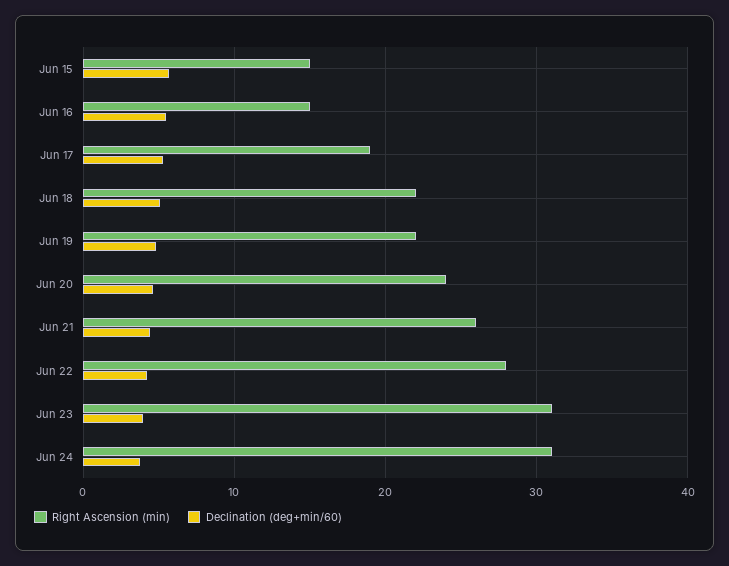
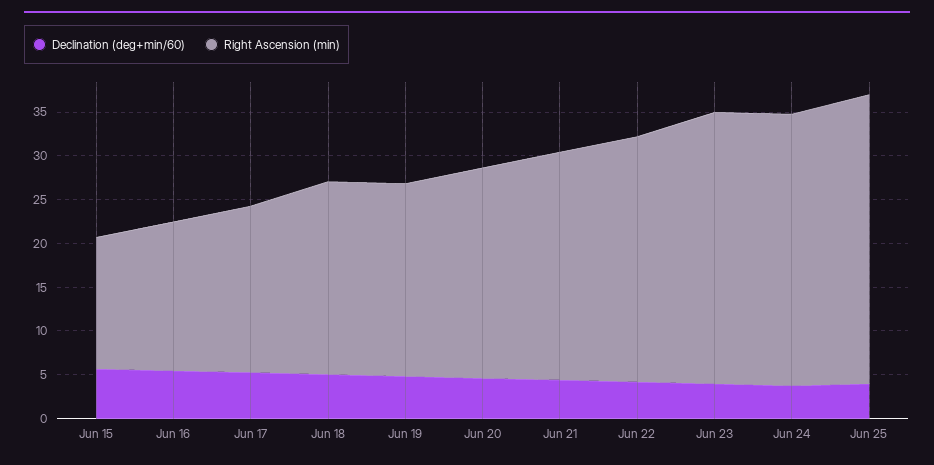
Right Ascension (min), Jun 16: 15 -> 17
Declination (deg+min/60), Jun 25: none -> 4
Right Ascension (min), Jun 25: none -> 33

